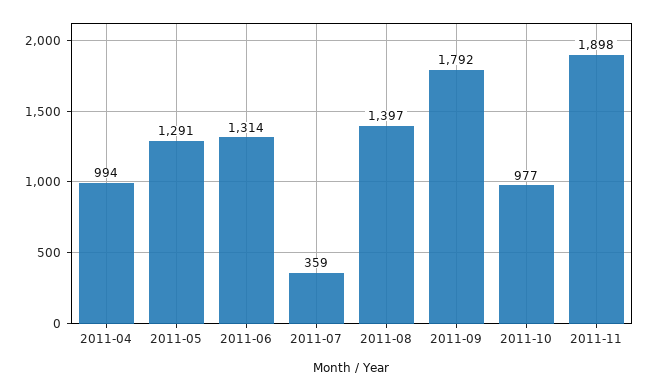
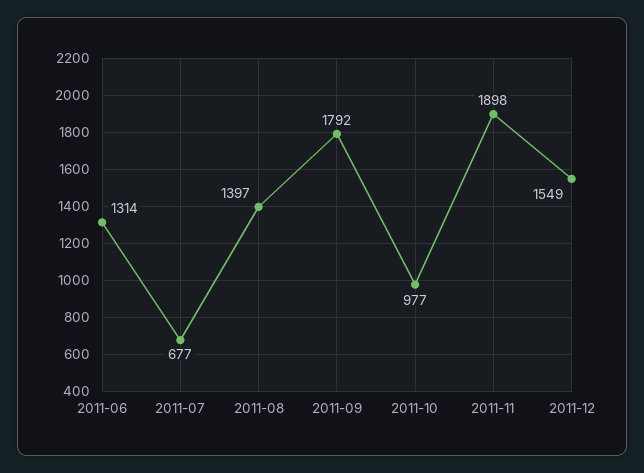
2011-04: 994 -> none
2011-05: 1291 -> none
2011-07: 359 -> 677
2011-12: none -> 1549

